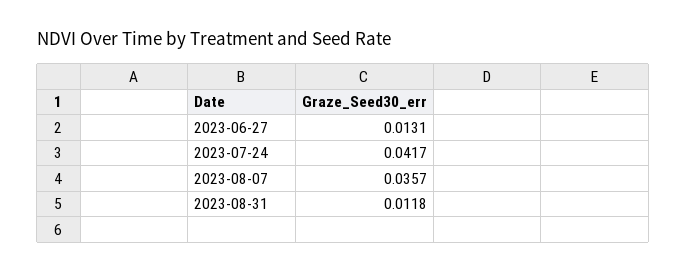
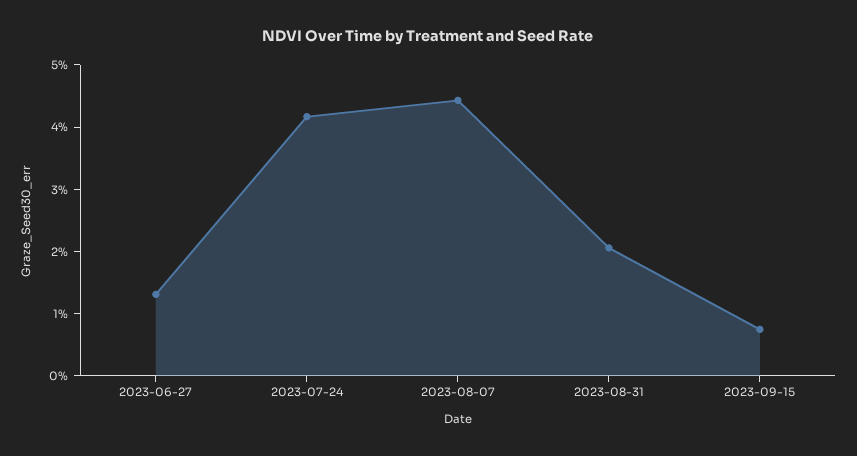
2023-08-07: 0.0357 -> 0.044
2023-08-31: 0.0118 -> 0.02
2023-09-15: none -> 0.008

